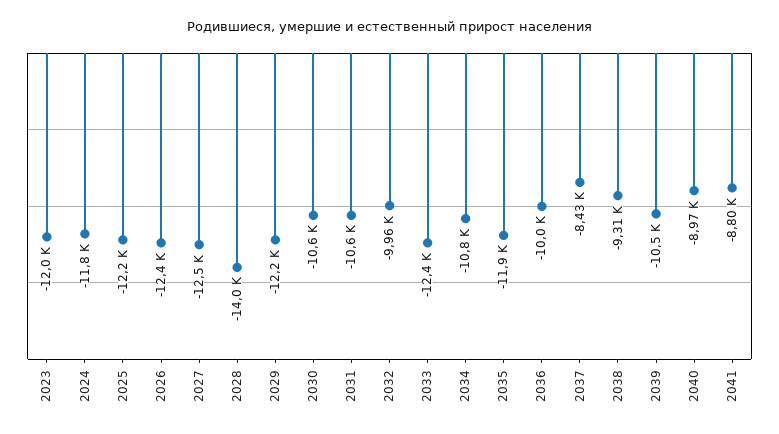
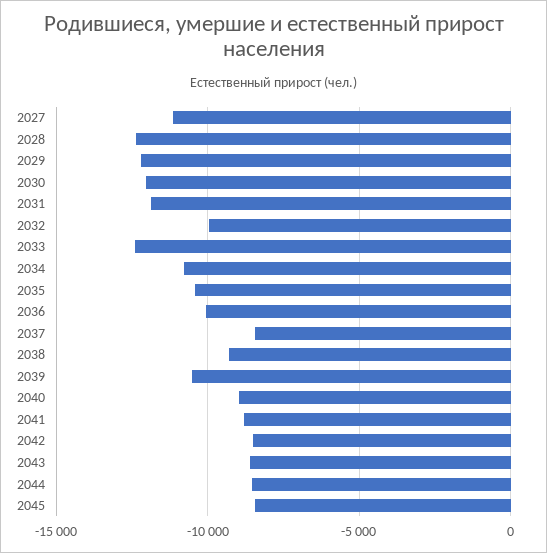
2023: -12000 -> none
2024: -11800 -> none
2025: -12200 -> none
2026: -12400 -> none
2027: -12500 -> -11000
2028: -14000 -> -12500
2030: -10600 -> -12000
2031: -10600 -> -12000
2035: -11900 -> -10500
2042: none -> -8500
2043: none -> -8500
2044: none -> -8500
2045: none -> -8500

